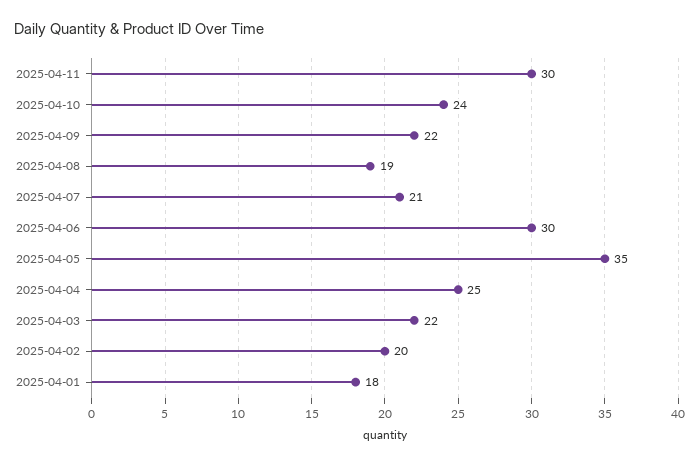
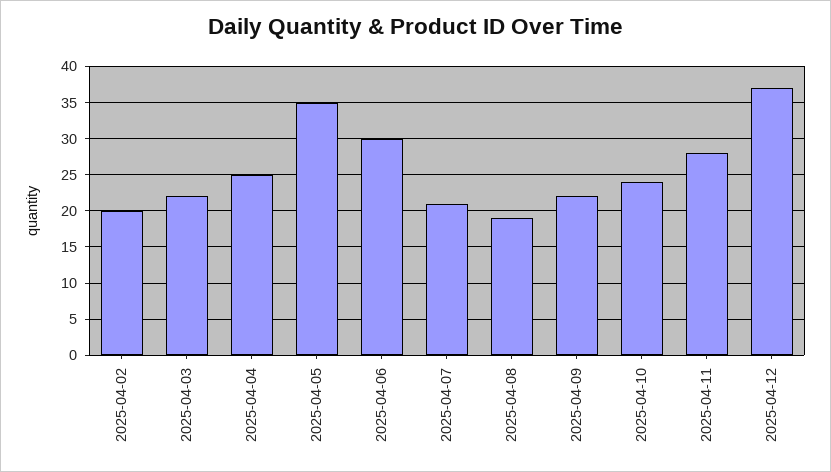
2025-04-11: 30 -> 28
2025-04-01: 18 -> none
2025-04-12: none -> 37

